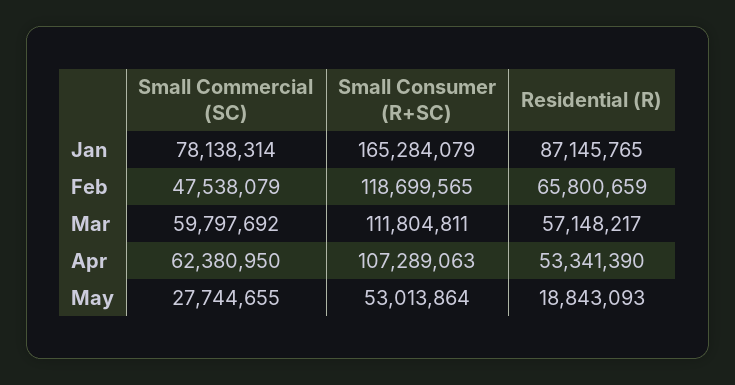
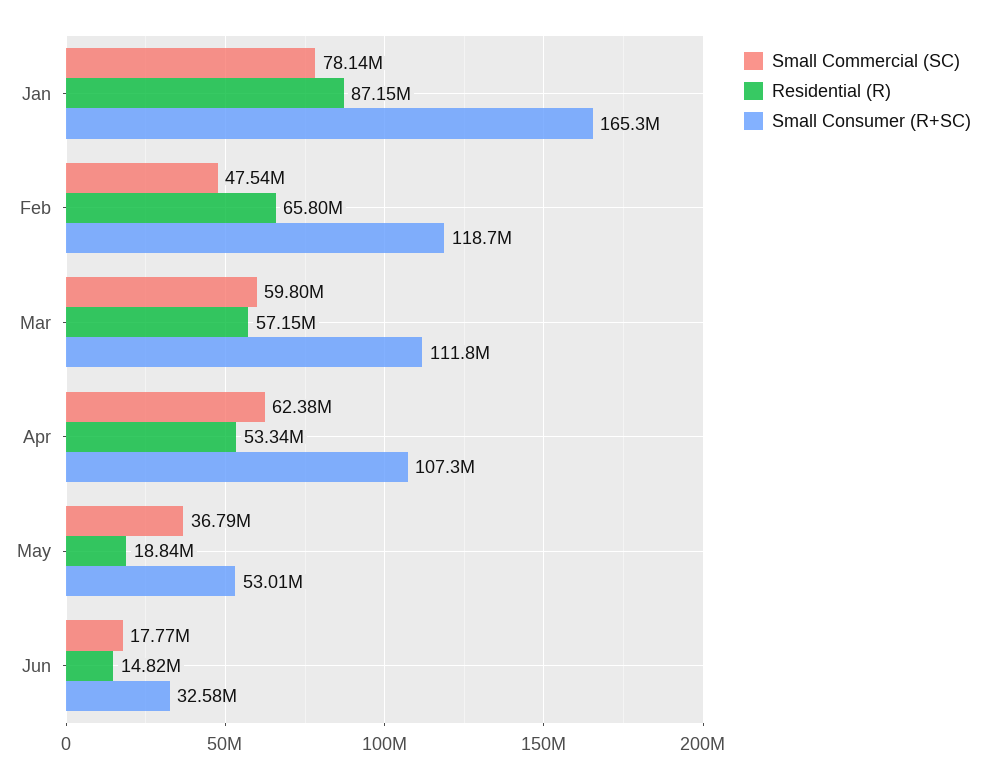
Small Commercial (SC), May: 27744655 -> 36790000
Small Commercial (SC), Jun: none -> 17770000
Residential (R), Jun: none -> 14820000
Small Consumer (R+SC), Jun: none -> 32580000

